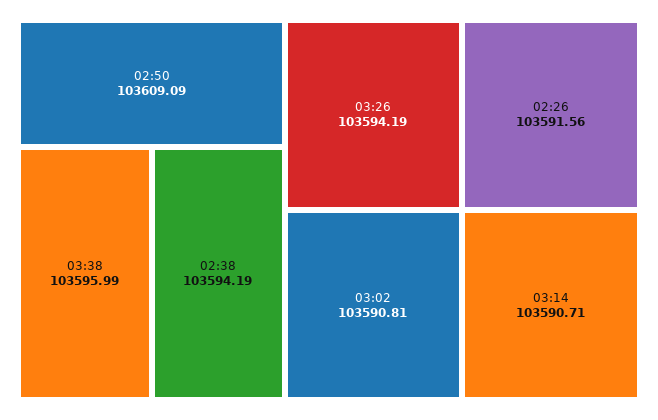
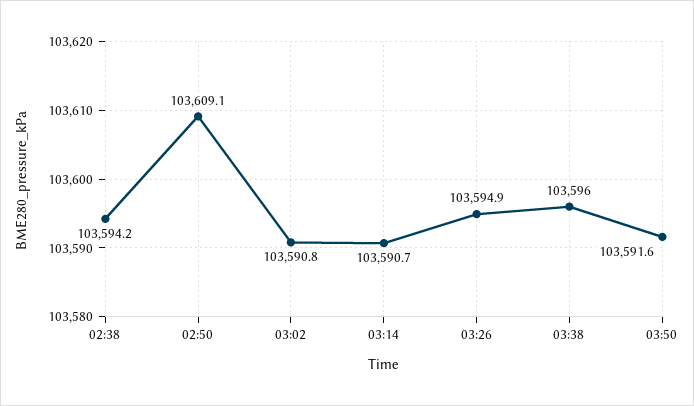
03:26: 103594.19 -> 103594.9
02:26: 103591.56 -> none
03:50: none -> 103591.6

